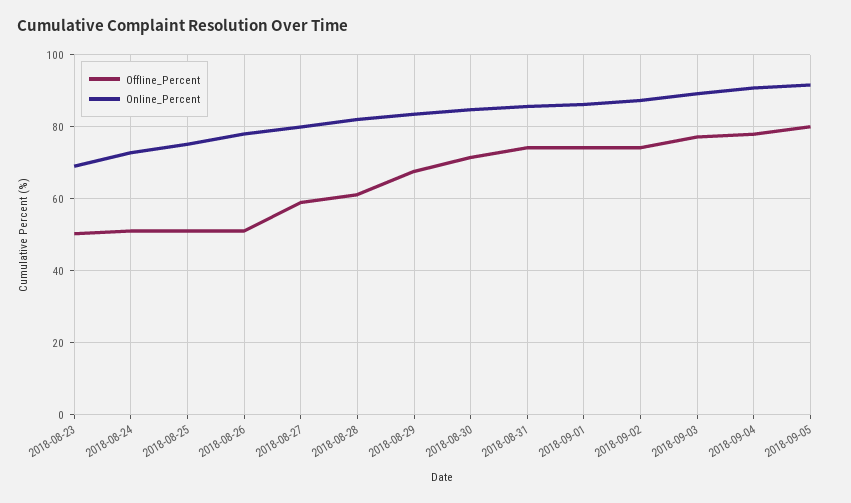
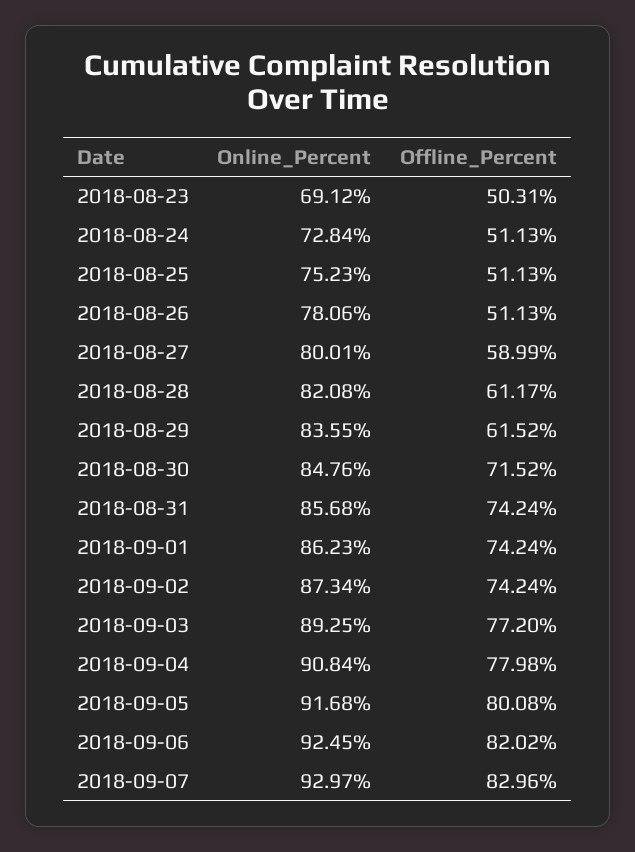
Offline_Percent, 2018-08-29: 68 -> 61.52
Online_Percent, 2018-09-06: none -> 92.45
Offline_Percent, 2018-09-06: none -> 82.02
Online_Percent, 2018-09-07: none -> 92.97
Offline_Percent, 2018-09-07: none -> 82.96

